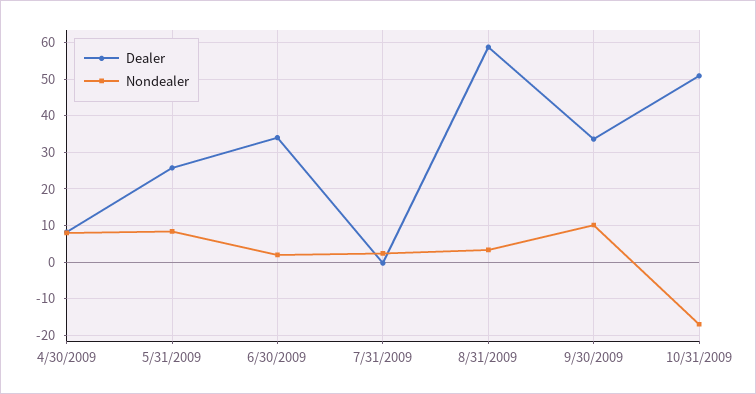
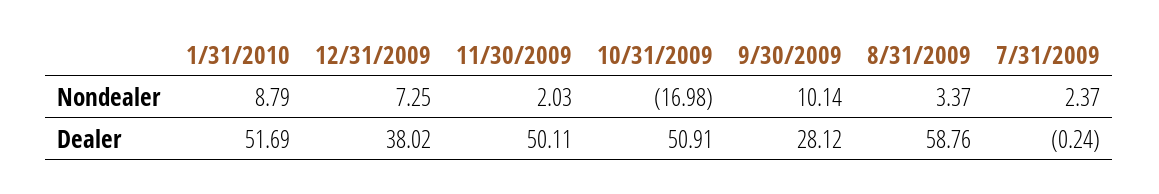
Dealer, 4/30/2009: 8 -> none
Nondealer, 4/30/2009: 8 -> none
Dealer, 5/31/2009: 26 -> none
Nondealer, 5/31/2009: 8 -> none
Dealer, 6/30/2009: 34 -> none
Nondealer, 6/30/2009: 2 -> none
Dealer, 9/30/2009: 34 -> 28.12
Nondealer, 1/31/2010: none -> 8.79
Nondealer, 12/31/2009: none -> 7.25
Nondealer, 11/30/2009: none -> 2.03
Dealer, 1/31/2010: none -> 51.69
Dealer, 12/31/2009: none -> 38.02
Dealer, 11/30/2009: none -> 50.11

